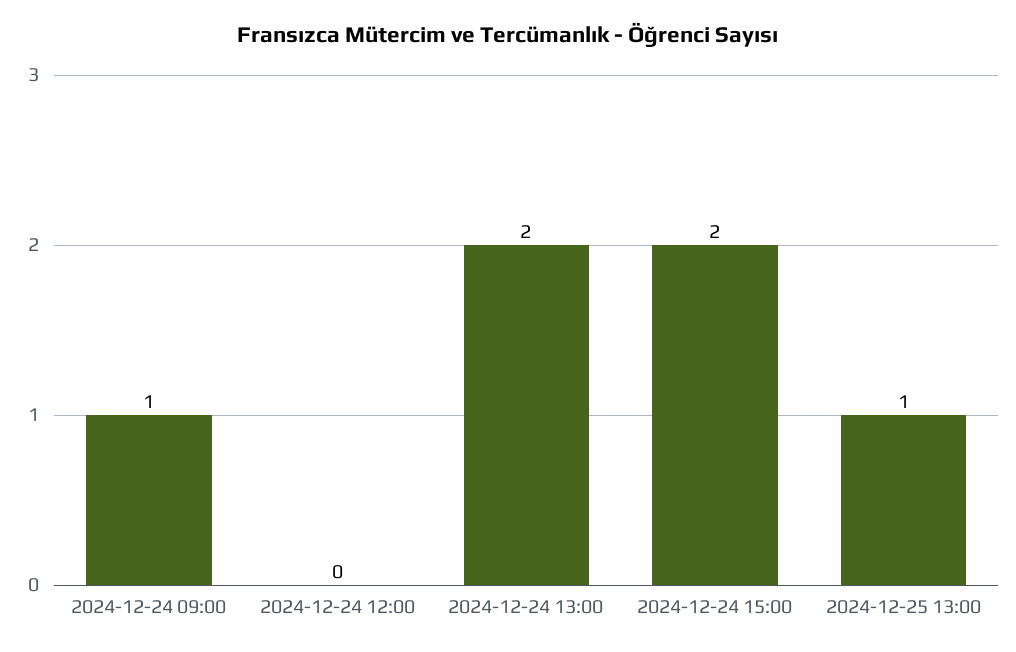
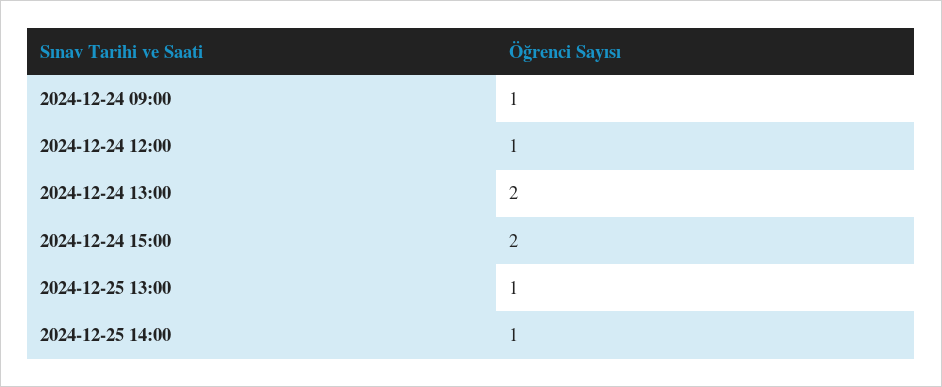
2024-12-24 12:00: 0 -> 1
2024-12-25 14:00: none -> 1

